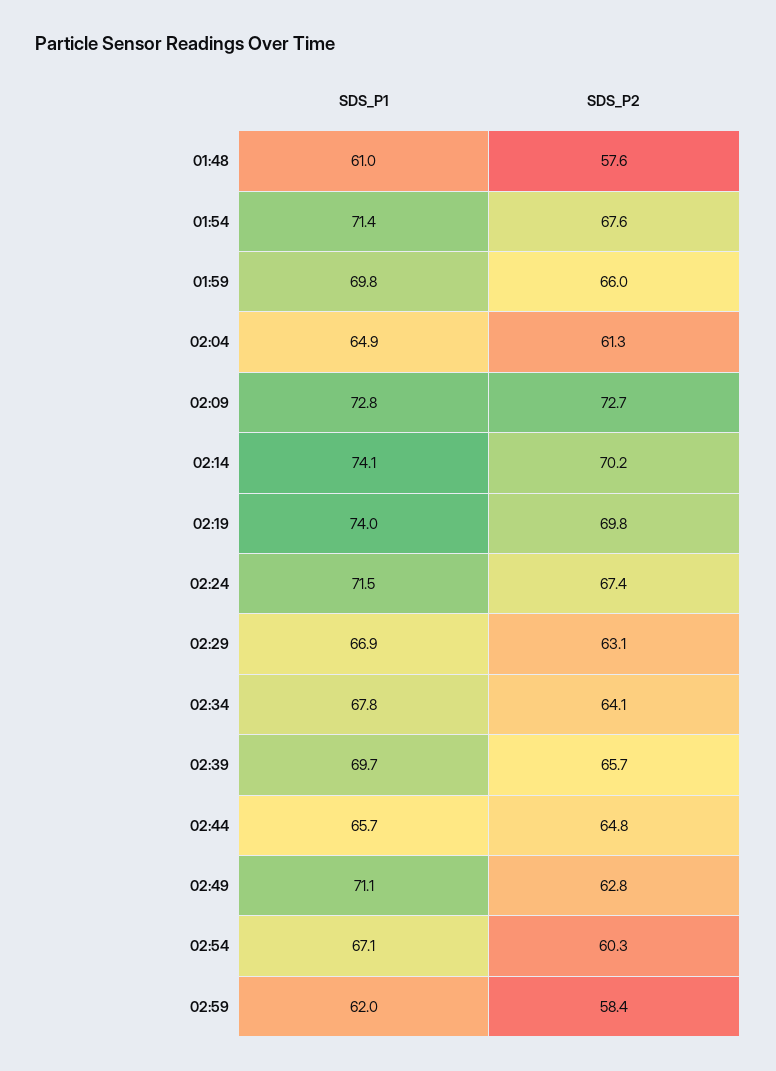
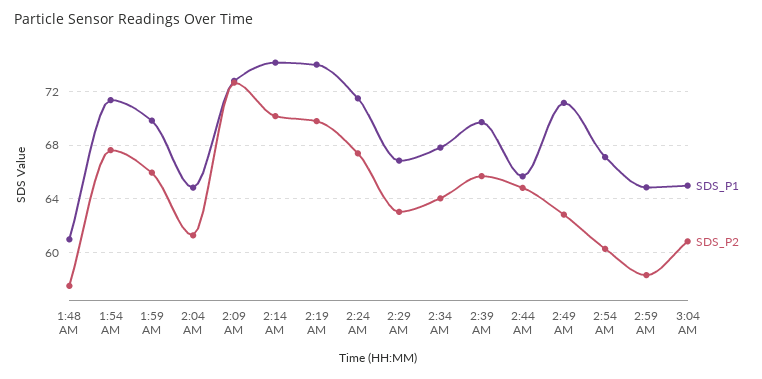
SDS_P1, 02:59: 62 -> 65
SDS_P1, 3:04 AM: none -> 65
SDS_P2, 3:04 AM: none -> 61

